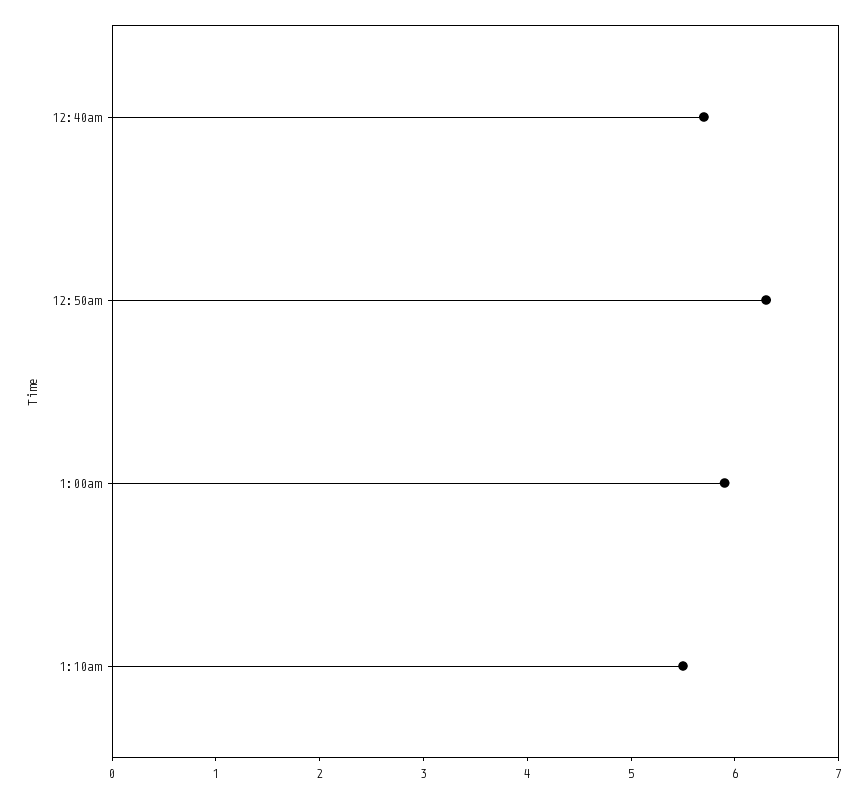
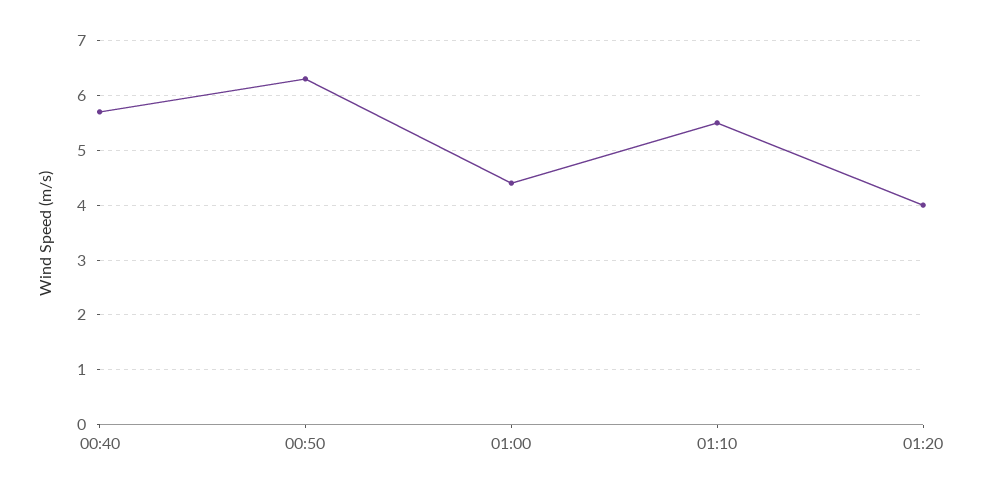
1:00am: 5.9 -> 4.5
01:20: none -> 4

